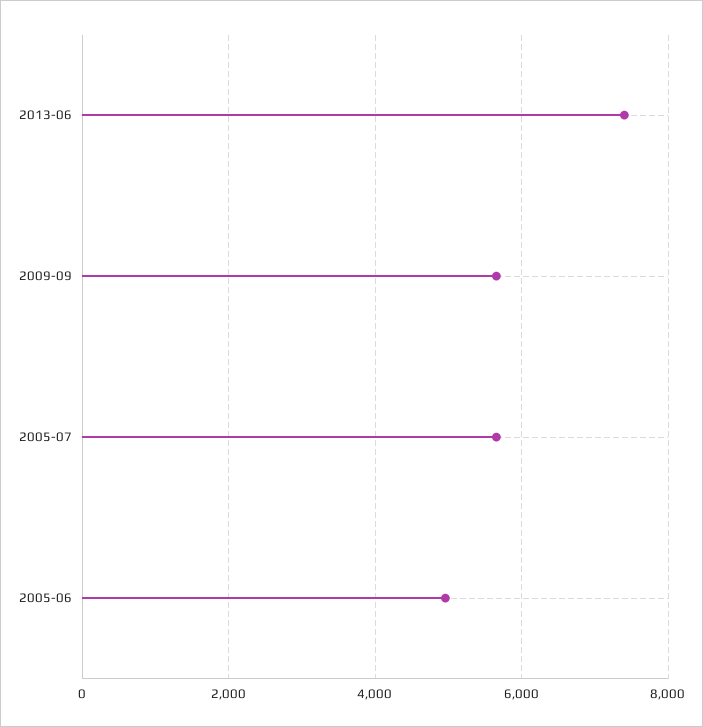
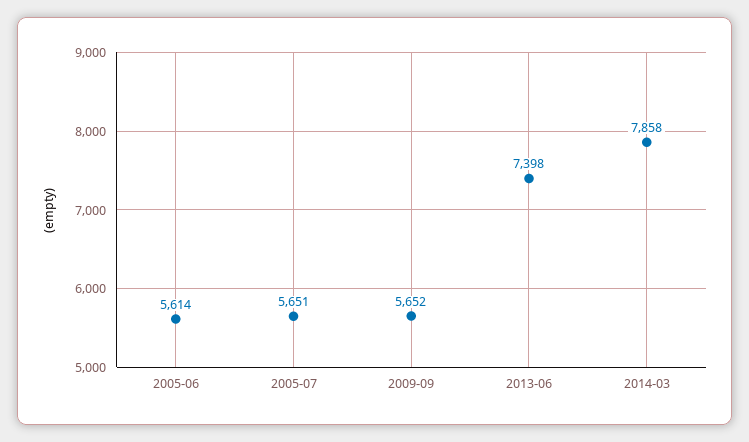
2005-06: 5000 -> 5614
2014-03: none -> 7858

